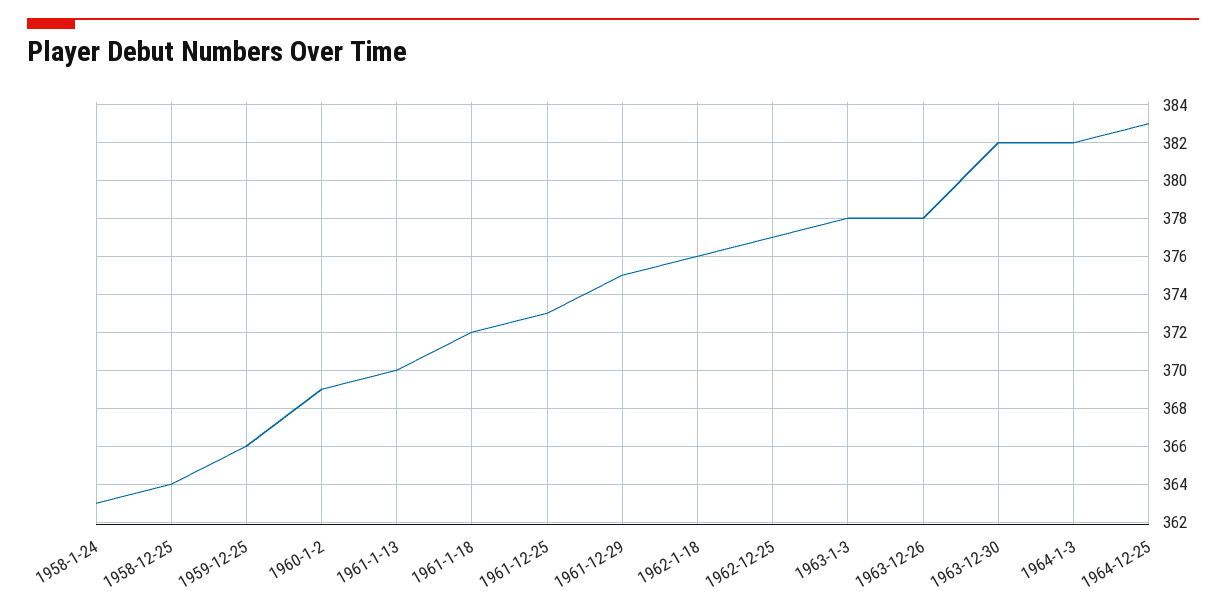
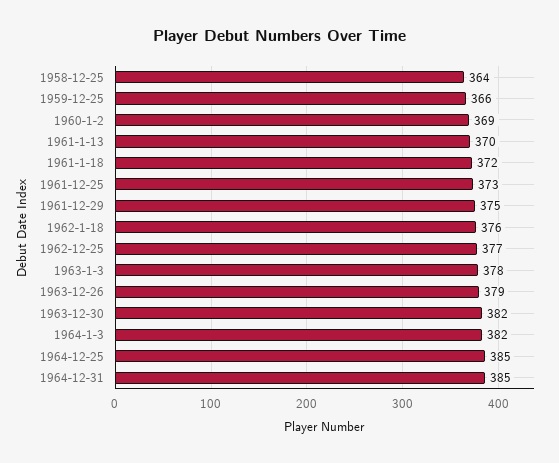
1958-1-24: 363 -> none
1963-12-26: 378 -> 379
1964-12-25: 383 -> 385
1964-12-31: none -> 385

